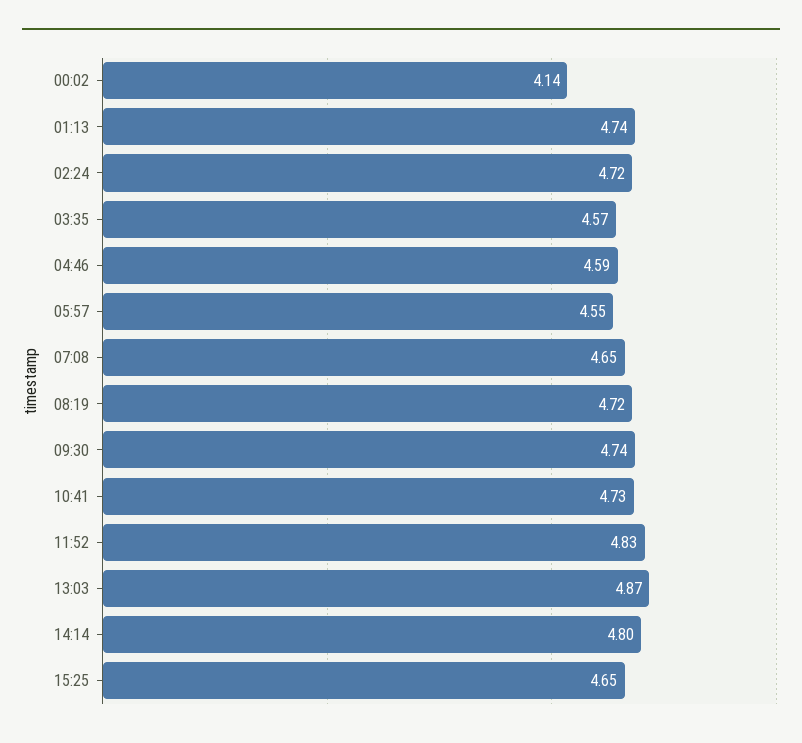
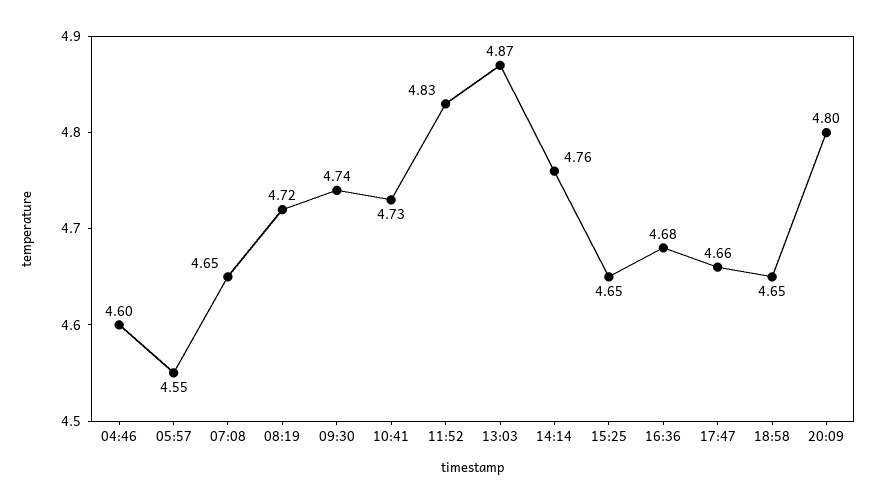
00:02: 4.14 -> none
01:13: 4.74 -> none
02:24: 4.72 -> none
03:35: 4.57 -> none
04:46: 4.59 -> 4.6
14:14: 4.8 -> 4.76
16:36: none -> 4.68
17:47: none -> 4.66
18:58: none -> 4.65
20:09: none -> 4.8

